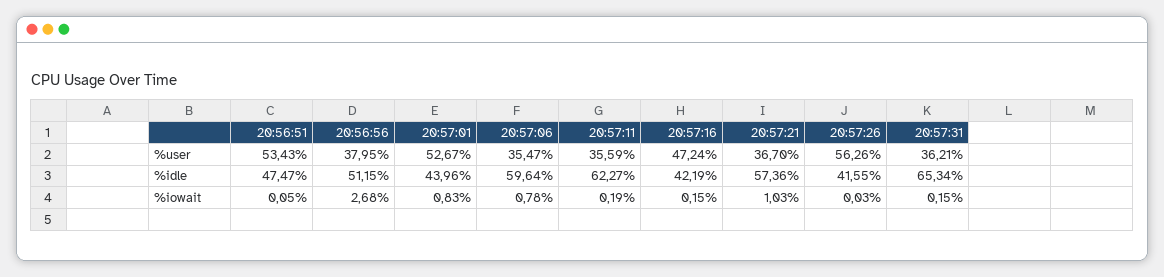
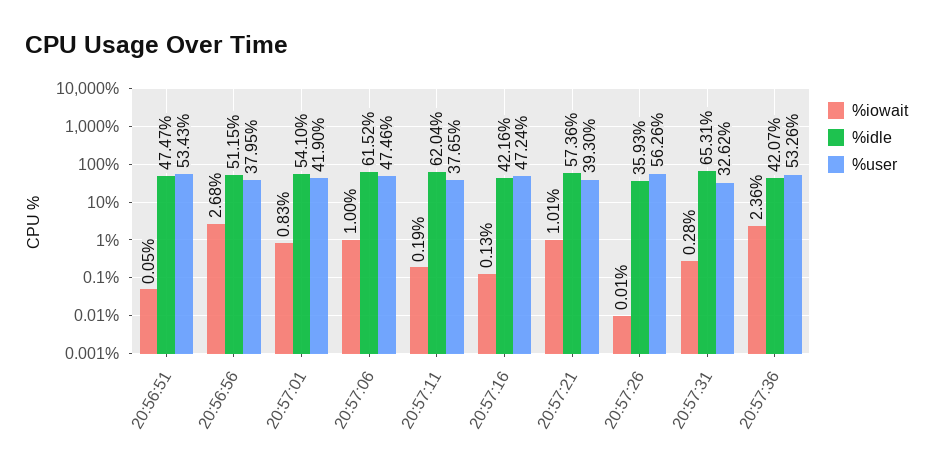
%user, 20:57:01: 52.67 -> 41.9
%user, 20:57:06: 35.47 -> 47.46
%user, 20:57:11: 35.59 -> 37.65
%user, 20:57:21: 36.7 -> 39.3
%user, 20:57:31: 36.21 -> 32.62
%idle, 20:57:01: 43.96 -> 54.1
%idle, 20:57:06: 59.64 -> 61.52
%idle, 20:57:11: 62.27 -> 62.04
%idle, 20:57:16: 42.19 -> 42.16
%idle, 20:57:26: 41.55 -> 35.93
%idle, 20:57:31: 65.34 -> 65.31
%iowait, 20:57:06: 0.78 -> 1
%iowait, 20:57:16: 0.15 -> 0.13
%iowait, 20:57:21: 1.03 -> 1.01
%iowait, 20:57:26: 0.03 -> 0.01
%iowait, 20:57:31: 0.15 -> 0.28
%iowait, 20:57:36: none -> 2.36
%idle, 20:57:36: none -> 42.07
%user, 20:57:36: none -> 53.26

